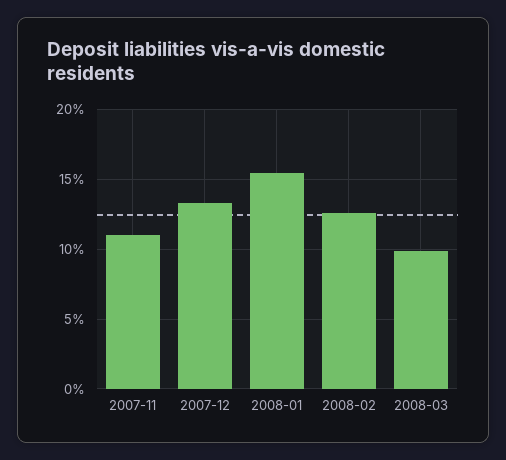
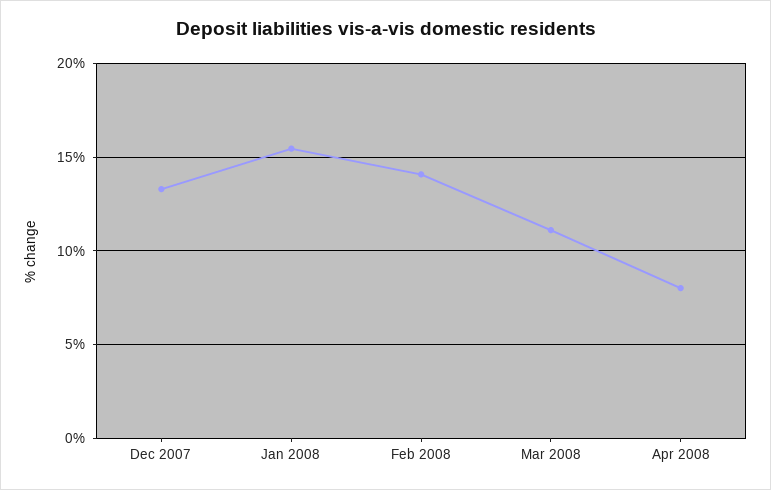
2007-11: 11 -> none
2008-02: 12.5 -> 14
2008-03: 10 -> 11
Apr 2008: none -> 8

